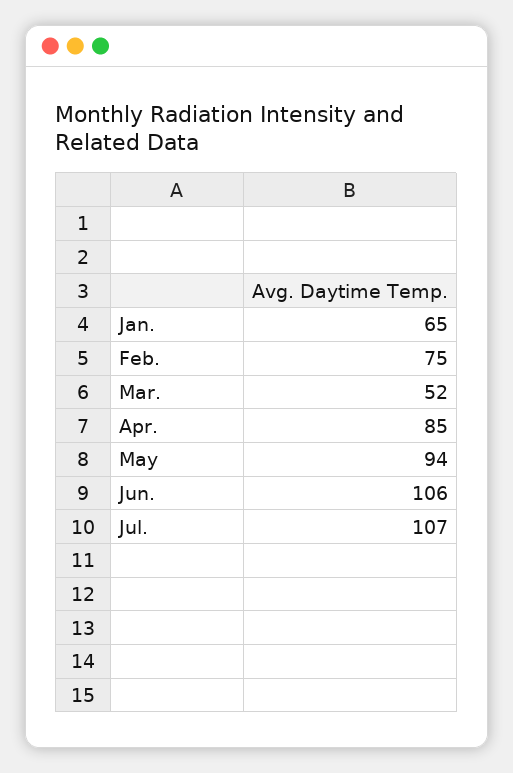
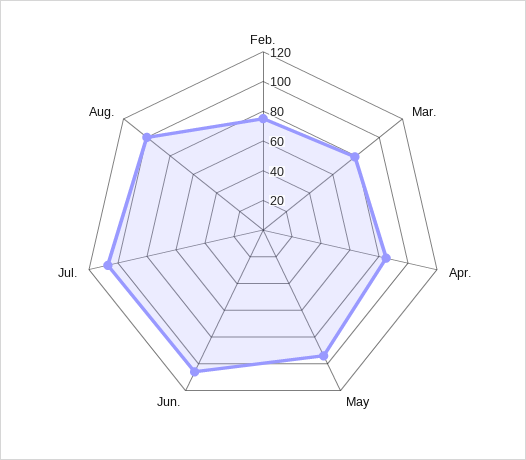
Jan.: 65 -> none
Mar.: 52 -> 80
Aug.: none -> 100

